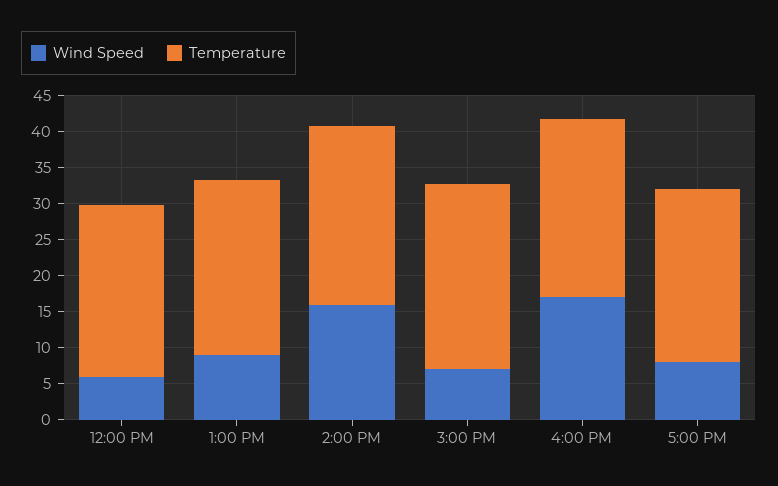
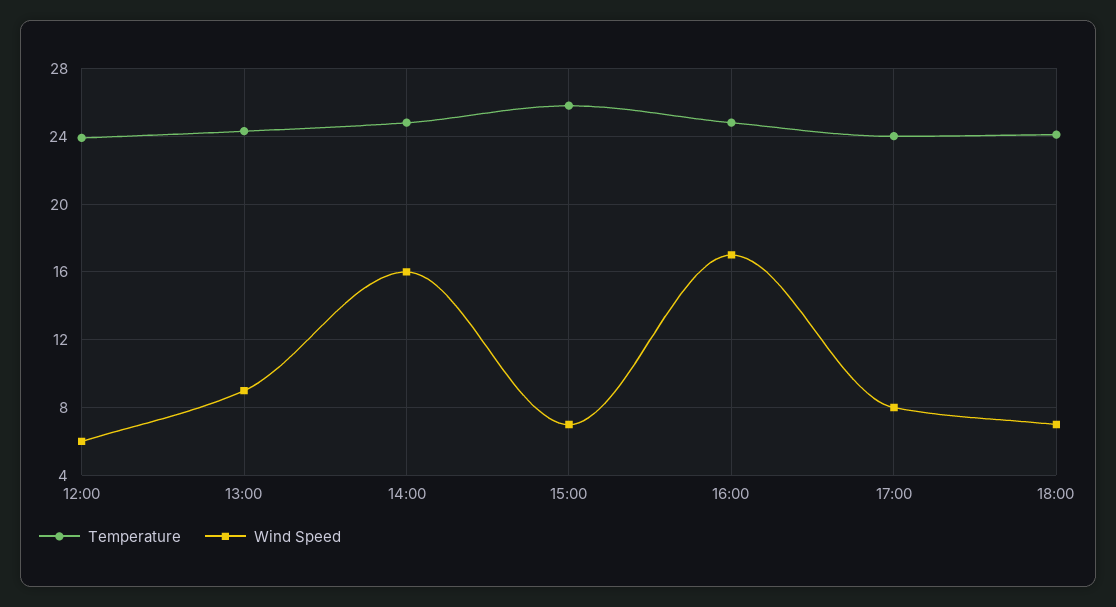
Temperature, 18:00: none -> 24
Wind Speed, 18:00: none -> 7

